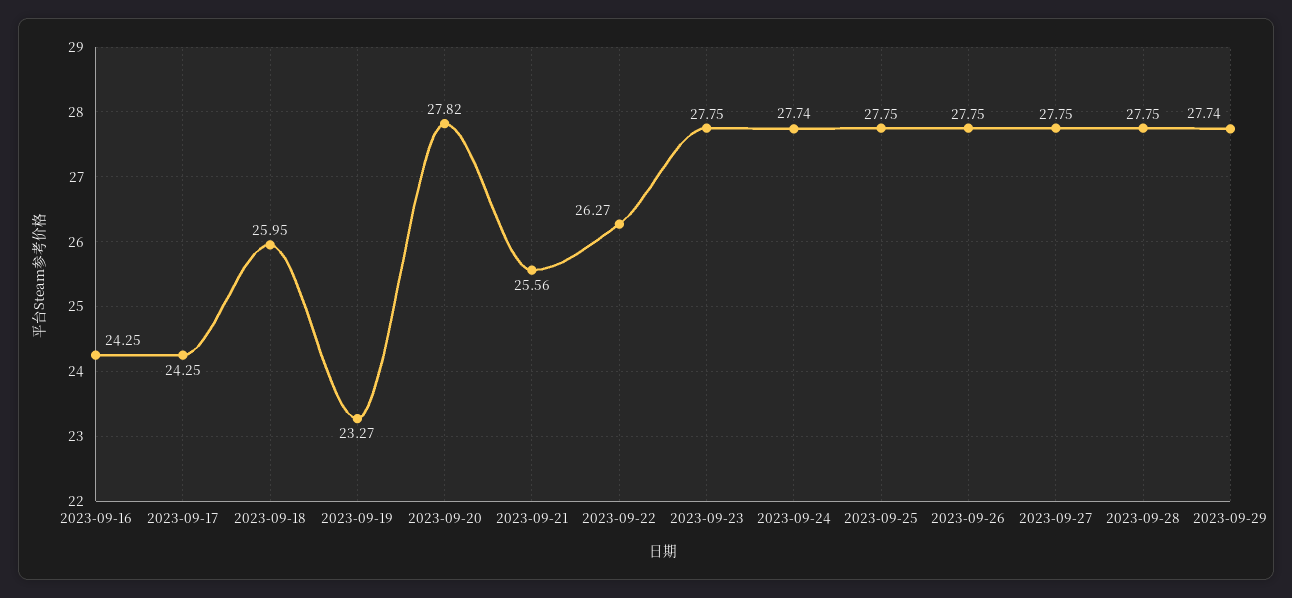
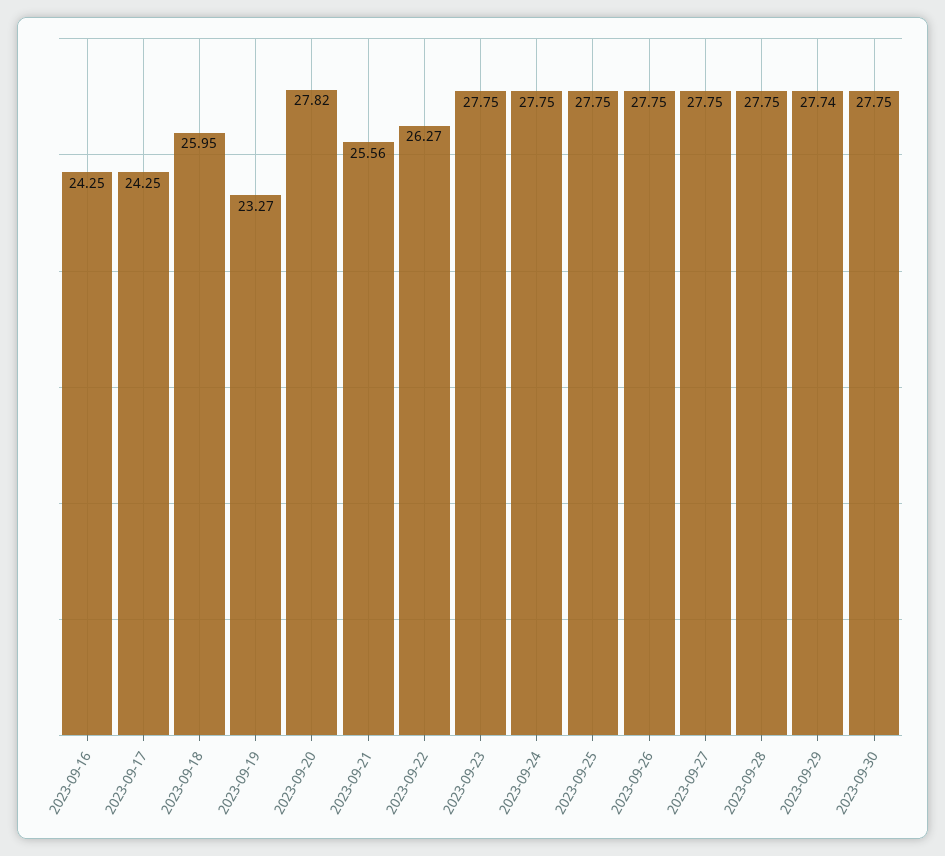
2023-09-24: 27.74 -> 27.75
2023-09-30: none -> 27.75

